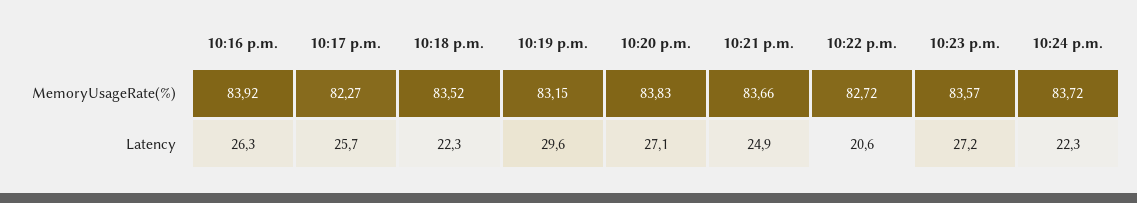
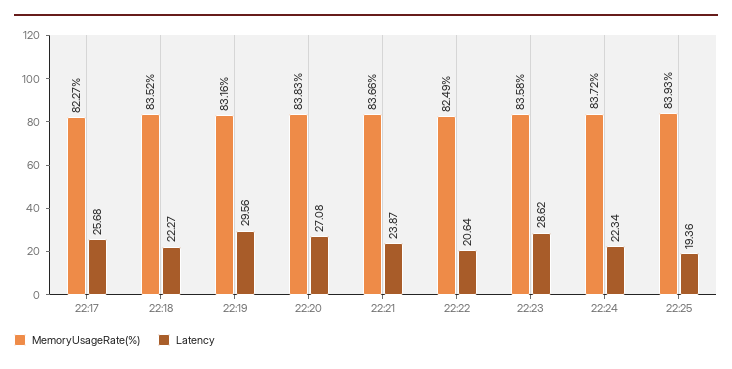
MemoryUsageRate(%), 10:16 p.m.: 83.92 -> none
MemoryUsageRate(%), 10:19 p.m.: 83.15 -> 83.16
MemoryUsageRate(%), 10:22 p.m.: 82.72 -> 82.49
MemoryUsageRate(%), 10:23 p.m.: 83.57 -> 83.58
Latency, 10:16 p.m.: 26.3 -> none
Latency, 10:21 p.m.: 24.9 -> 23.87
Latency, 10:23 p.m.: 27.2 -> 28.62
MemoryUsageRate(%), 22:25: none -> 83.93
Latency, 22:25: none -> 19.36

